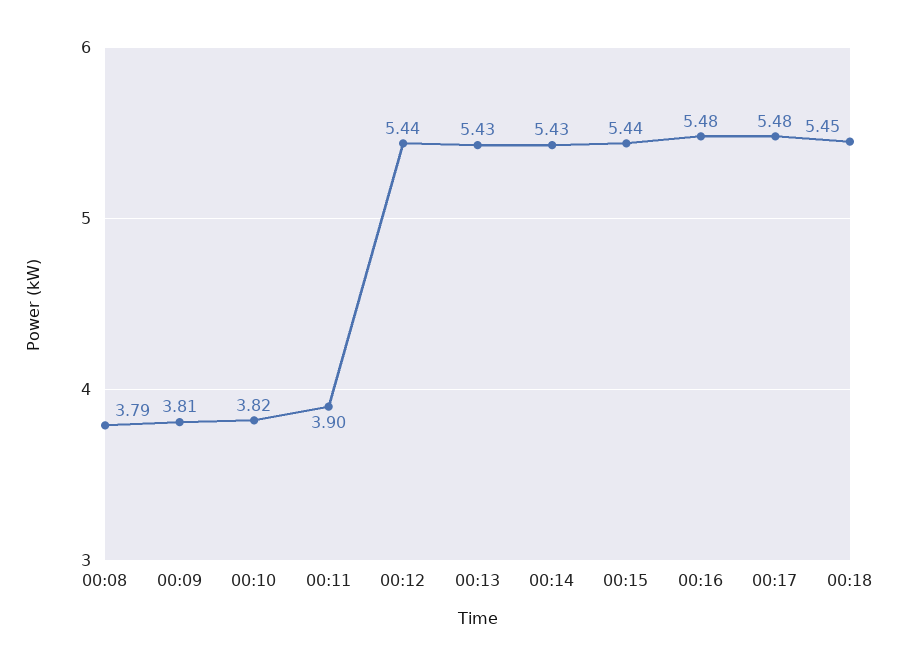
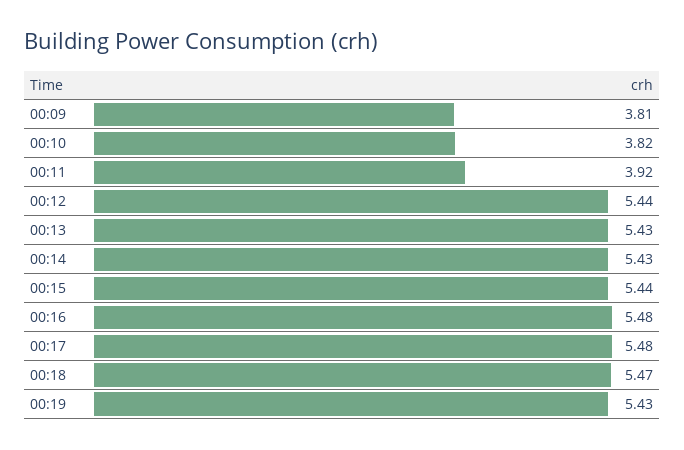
00:08: 3.79 -> none
00:11: 3.9 -> 3.92
00:18: 5.45 -> 5.47
00:19: none -> 5.43

